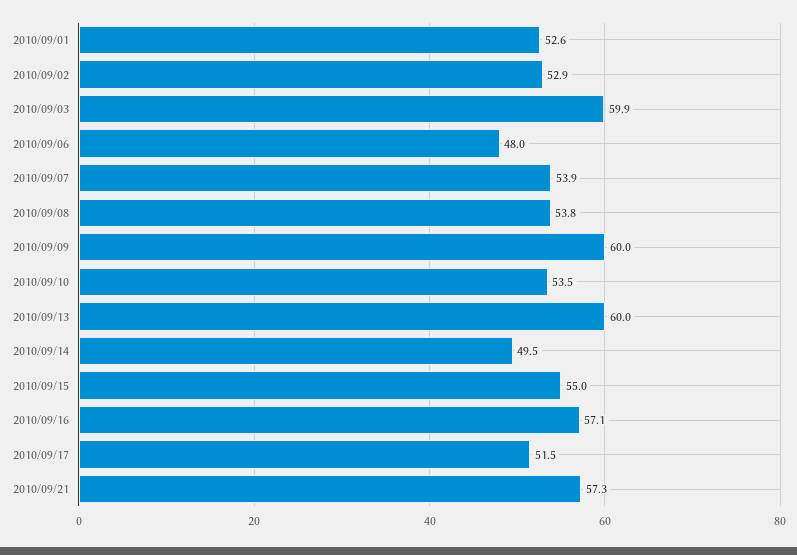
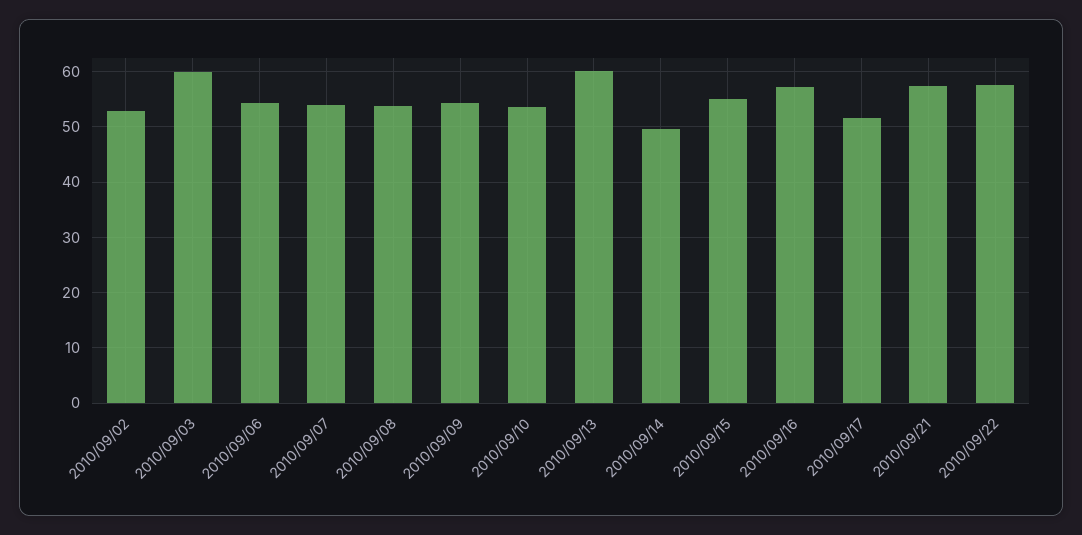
2010/09/01: 52.6 -> none
2010/09/06: 48 -> 54
2010/09/09: 60 -> 54
2010/09/22: none -> 58

